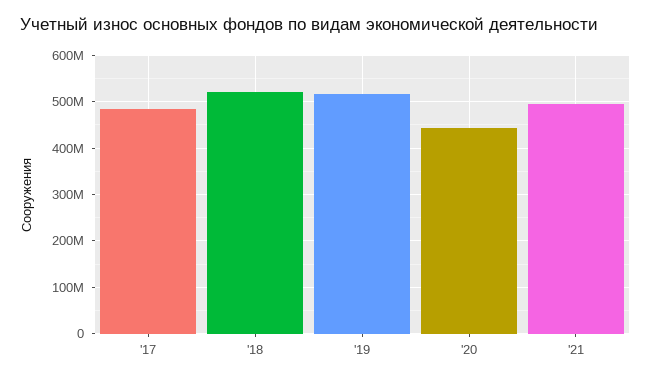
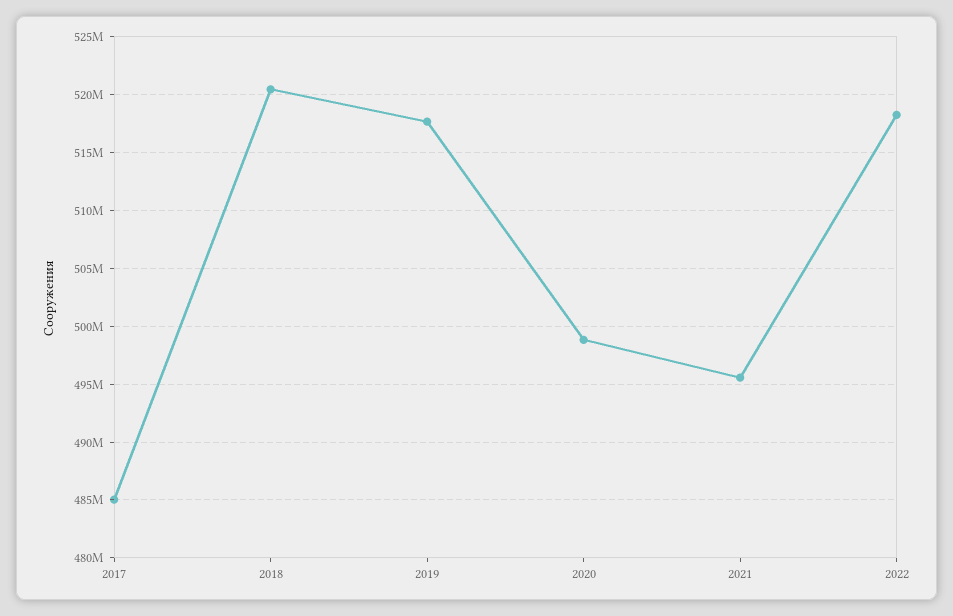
'20: 440000000 -> 499000000
2022: none -> 518000000

